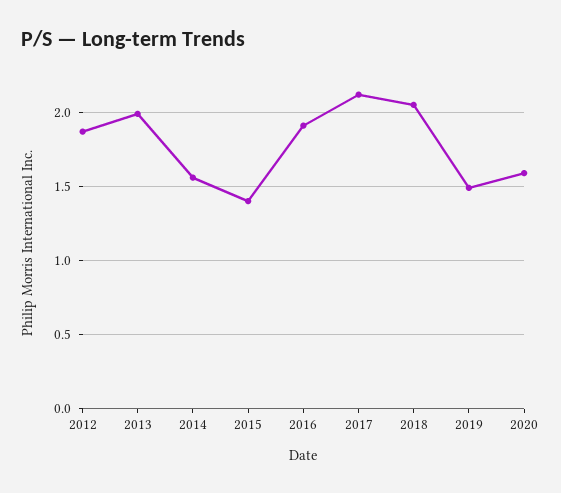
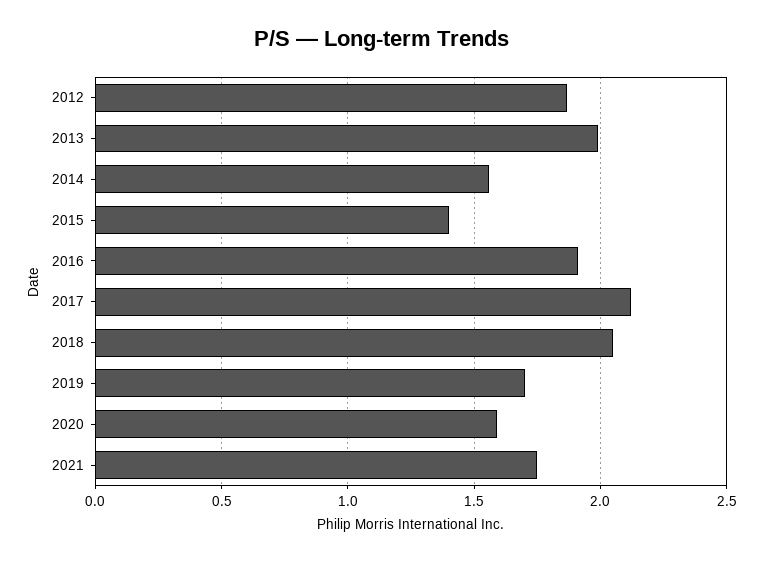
2019: 1.5 -> 1.7
2021: none -> 1.75

